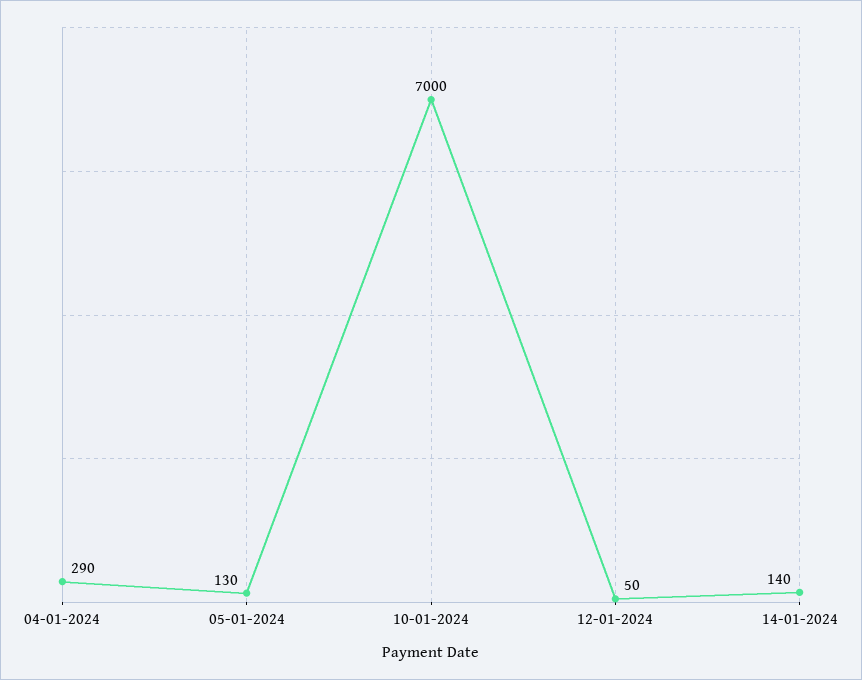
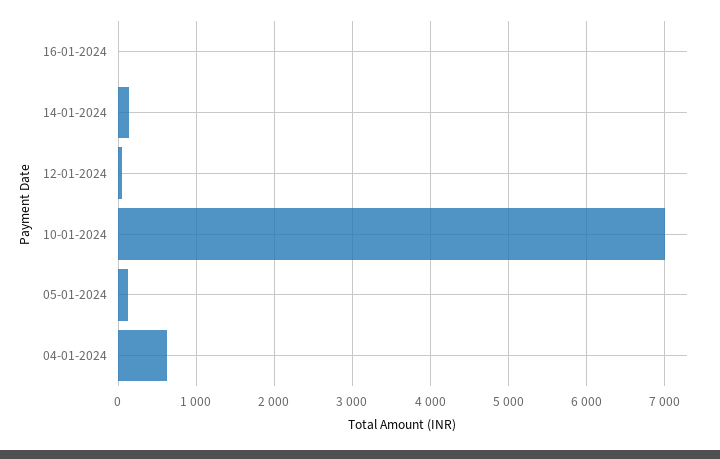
04-01-2024: 290 -> 600
16-01-2024: none -> 0

